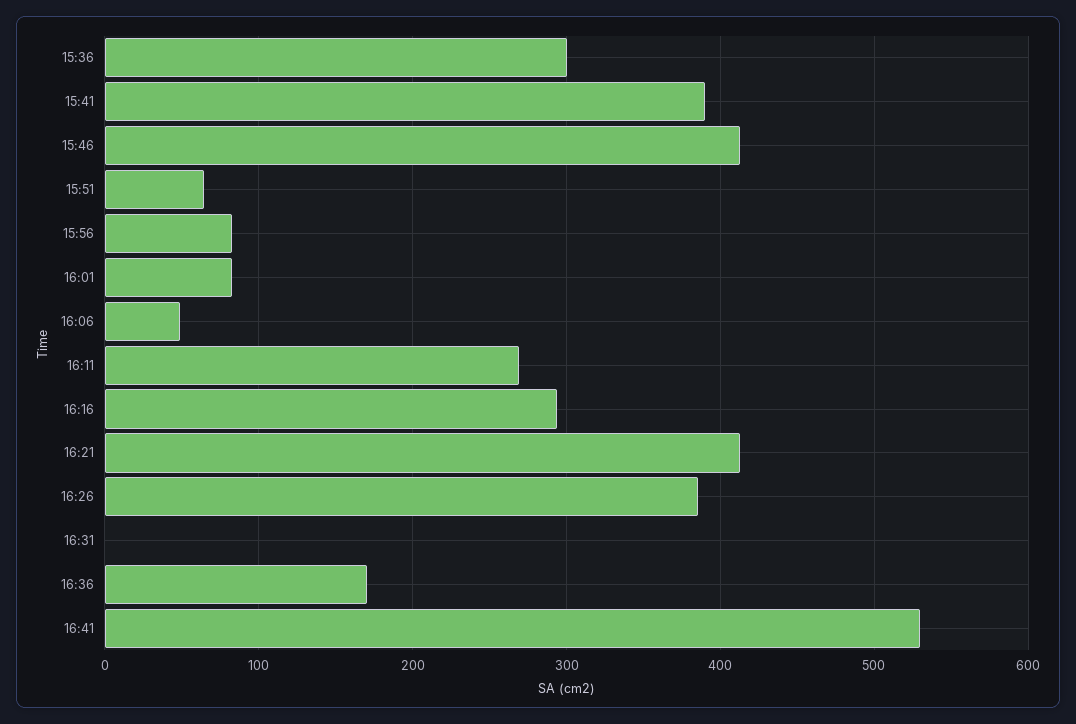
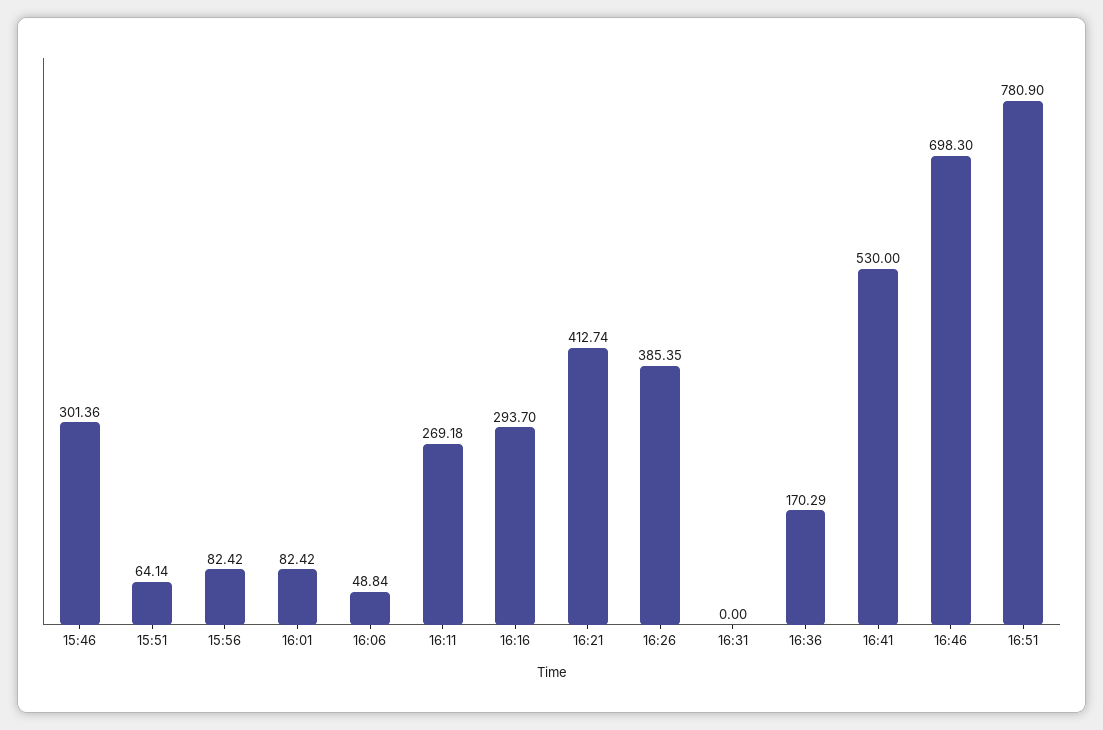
15:36: 300 -> none
15:41: 390 -> none
15:46: 410 -> 301.36
16:46: none -> 698.3
16:51: none -> 780.9

